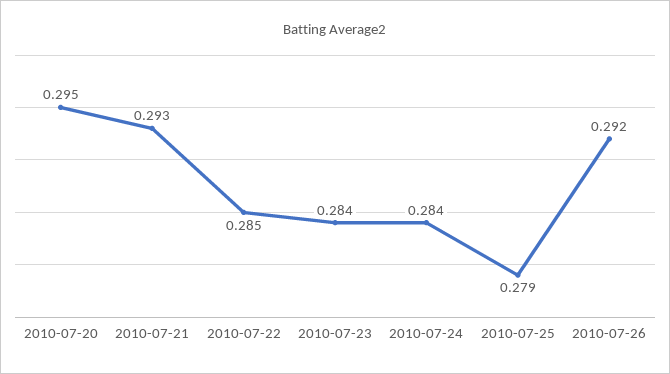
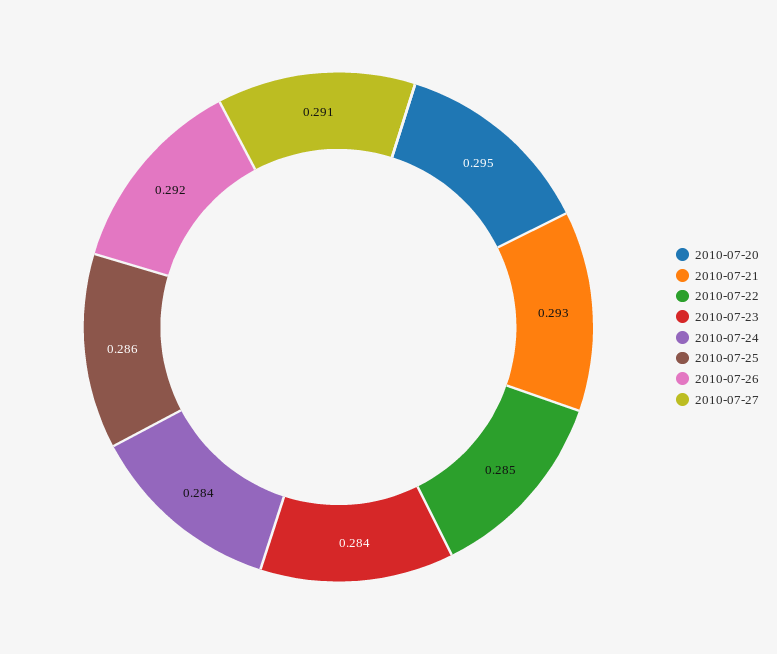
2010-07-25: 0.279 -> 0.286
2010-07-27: none -> 0.291

